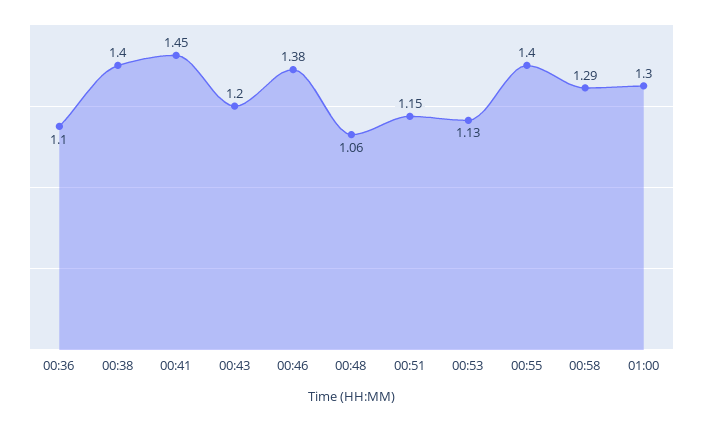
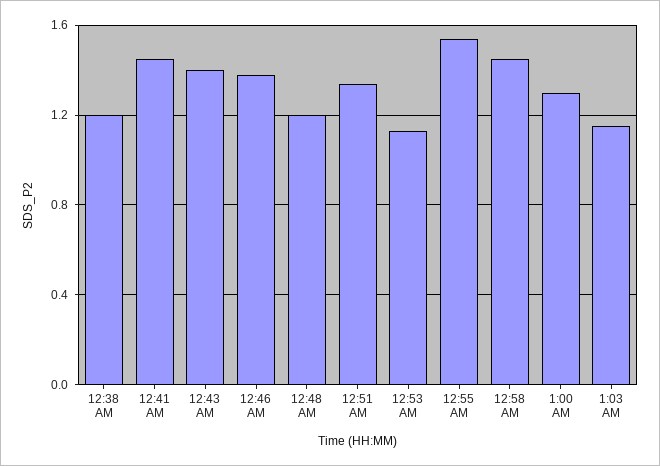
00:36: 1.1 -> none
00:38: 1.4 -> 1.2
00:43: 1.2 -> 1.4
00:48: 1.06 -> 1.2
00:51: 1.15 -> 1.35
00:55: 1.4 -> 1.55
00:58: 1.29 -> 1.45
1:03 AM: none -> 1.15

